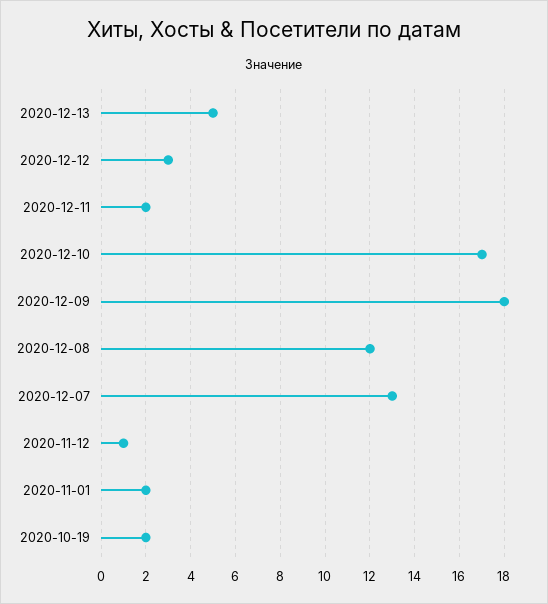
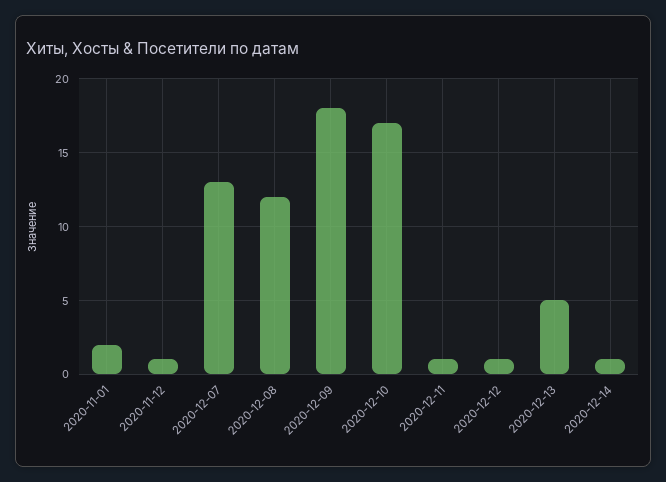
2020-12-12: 3 -> 1
2020-12-11: 2 -> 1
2020-10-19: 2 -> none
2020-12-14: none -> 1

